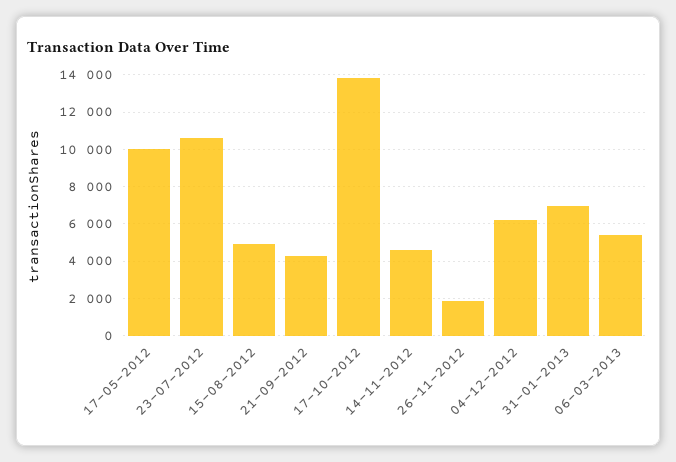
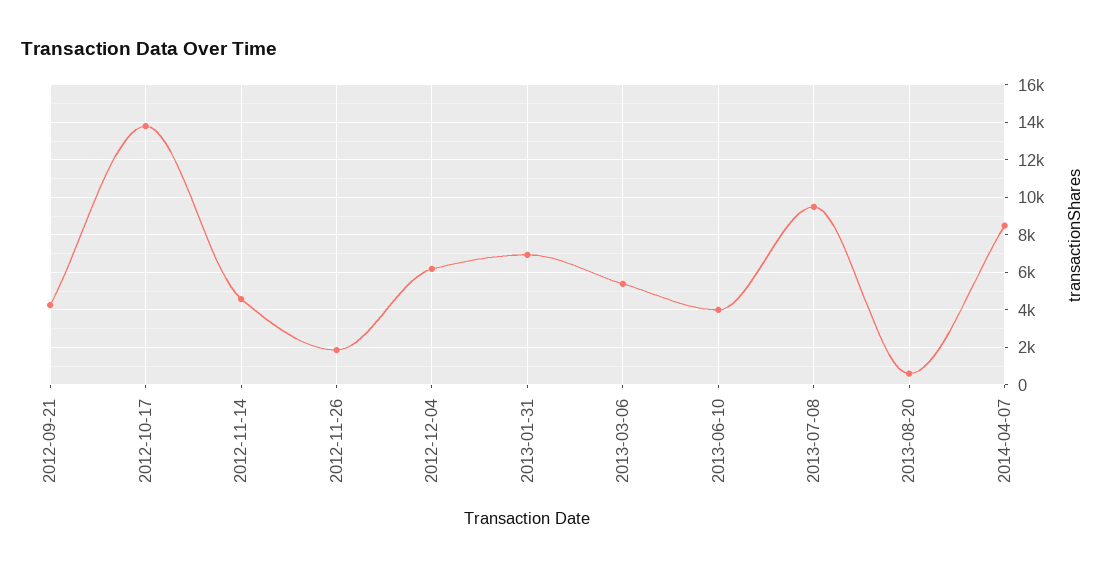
17-05-2012: 10000 -> none
23-07-2012: 10500 -> none
15-08-2012: 5000 -> none
2013-06-10: none -> 4000
2013-07-08: none -> 9500
2013-08-20: none -> 500
2014-04-07: none -> 8500

